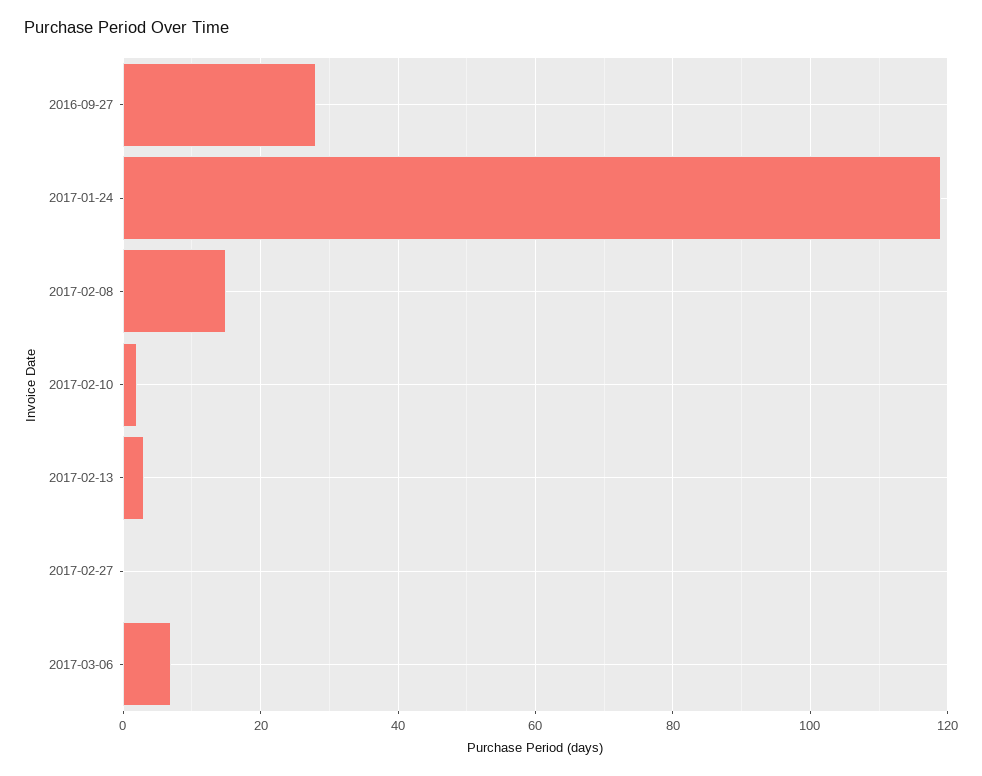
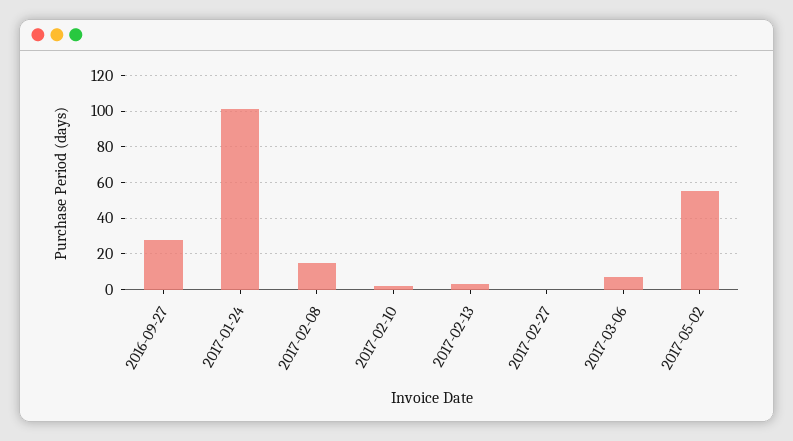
2017-01-24: 120 -> 100
2017-05-02: none -> 55

